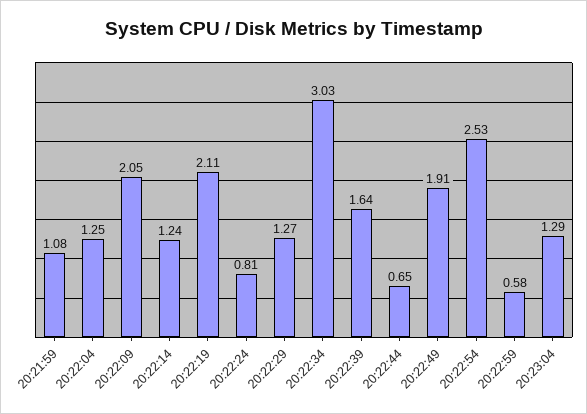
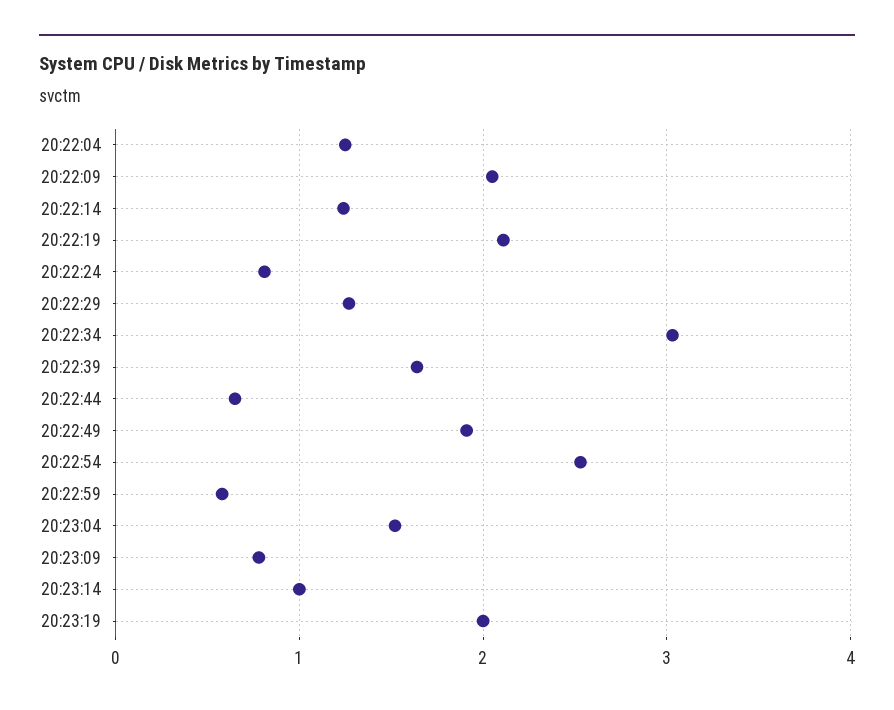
20:21:59: 1.08 -> none
20:23:04: 1.29 -> 1.5
20:23:09: none -> 0.8
20:23:14: none -> 1
20:23:19: none -> 2

